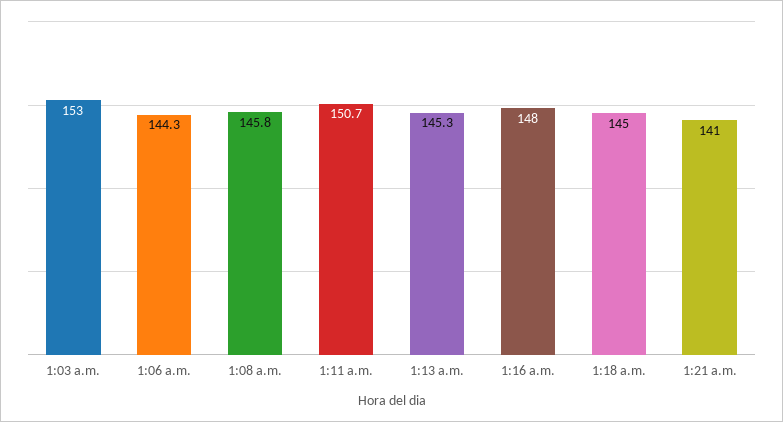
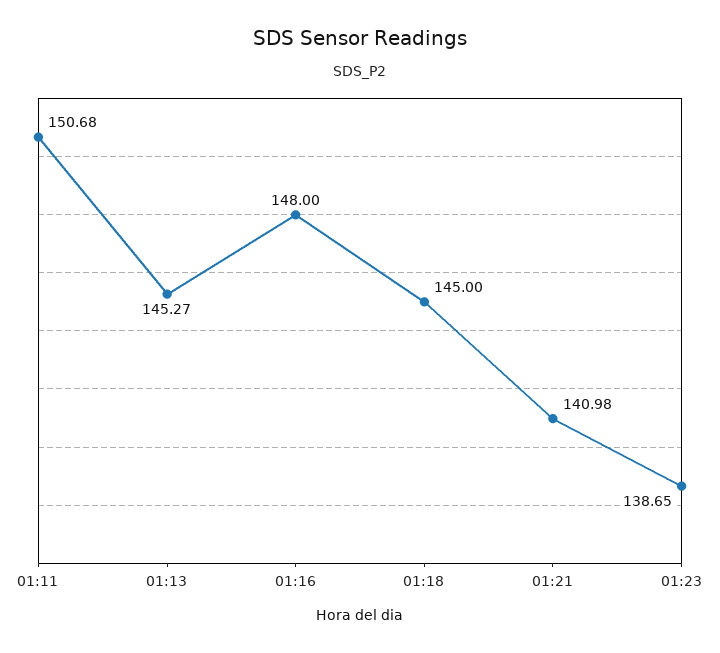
1:03 a.m.: 153 -> none
1:06 a.m.: 144.3 -> none
1:08 a.m.: 145.8 -> none
01:23: none -> 138.65

